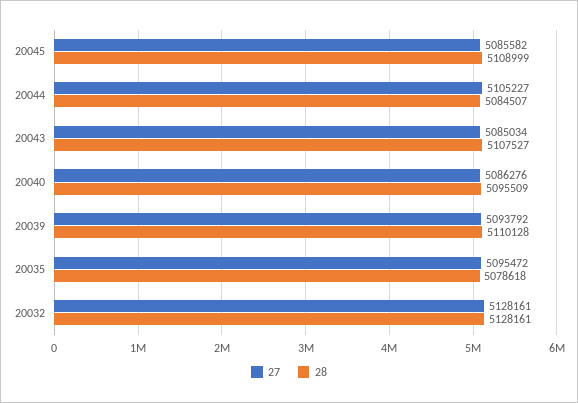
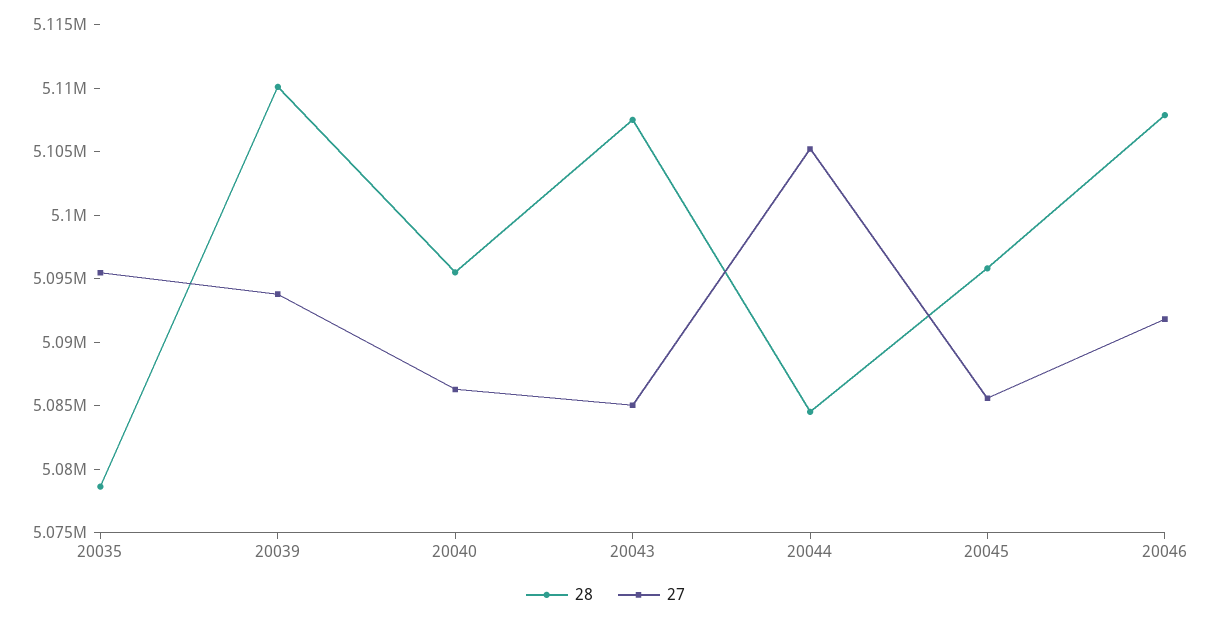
28, 20045: 5108999 -> 5096000
27, 20032: 5128161 -> none
28, 20032: 5128161 -> none
28, 20046: none -> 5108000
27, 20046: none -> 5092000

